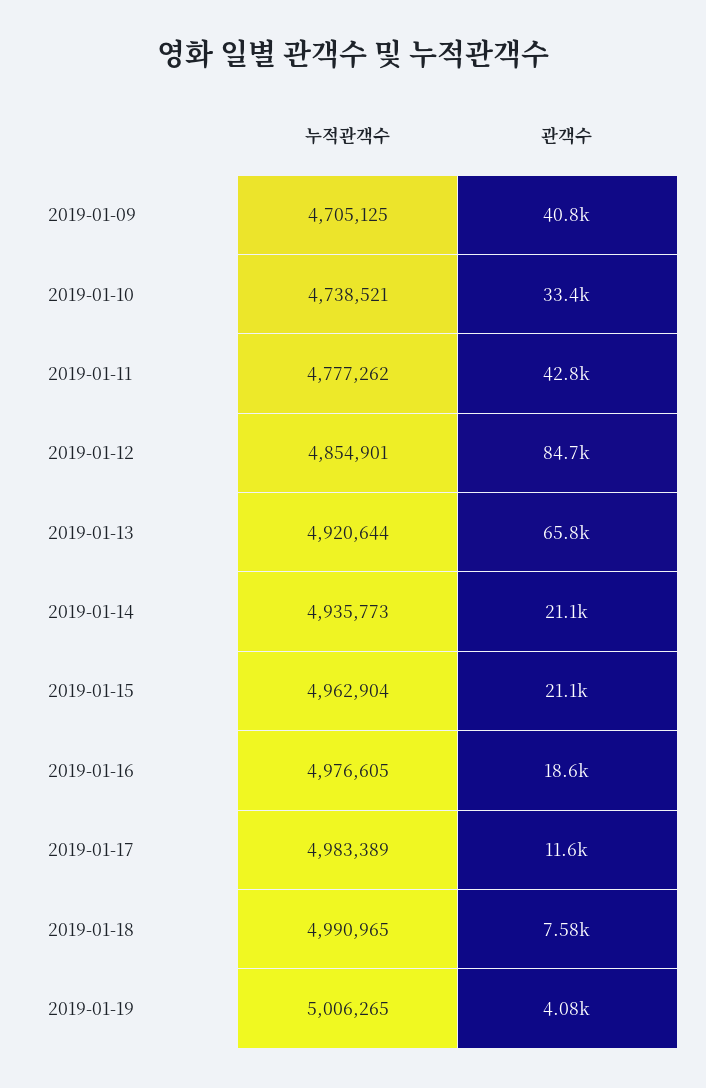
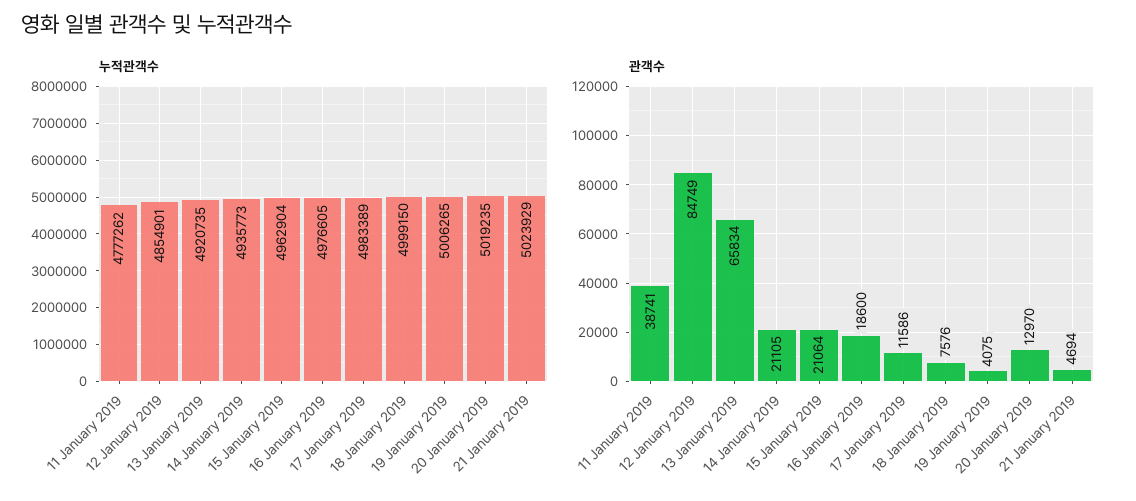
누적관객수, 2019-01-09: 4705125 -> none
관객수, 2019-01-09: 40800 -> none
누적관객수, 2019-01-10: 4738521 -> none
관객수, 2019-01-10: 33400 -> none
관객수, 2019-01-11: 42800 -> 38741
누적관객수, 2019-01-13: 4920644 -> 4920735
누적관객수, 2019-01-18: 4990965 -> 4999150
누적관객수, 20 January 2019: none -> 5019235
누적관객수, 21 January 2019: none -> 5023929
관객수, 20 January 2019: none -> 12970
관객수, 21 January 2019: none -> 4694

